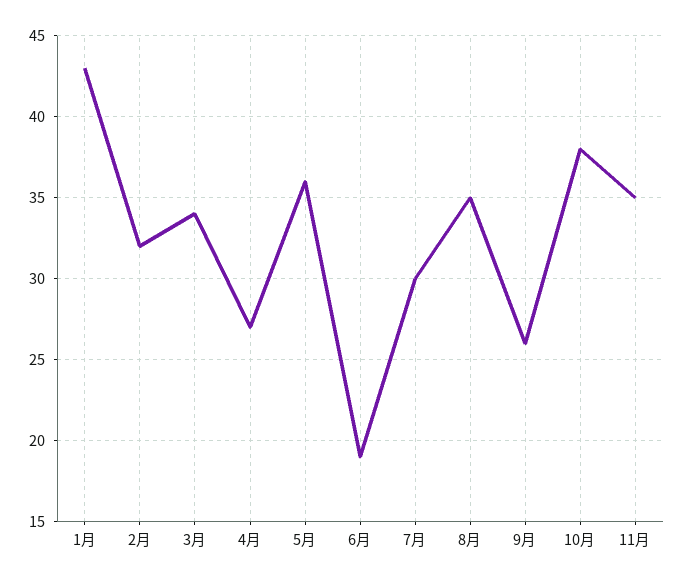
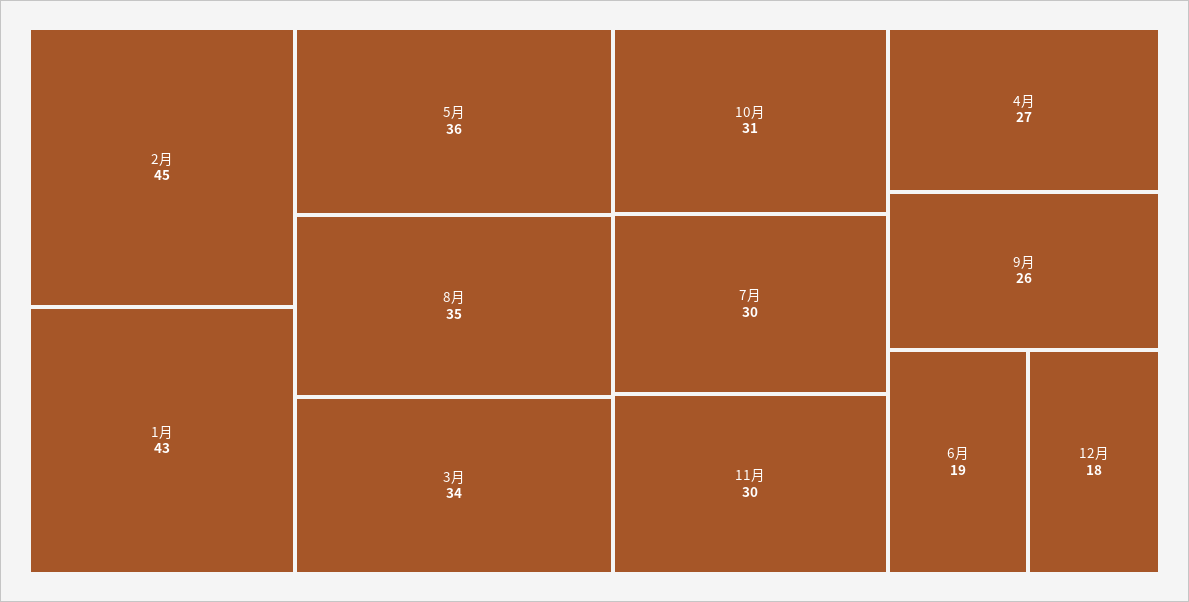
2月: 32 -> 45
10月: 38 -> 31
11月: 35 -> 30
12月: none -> 18

